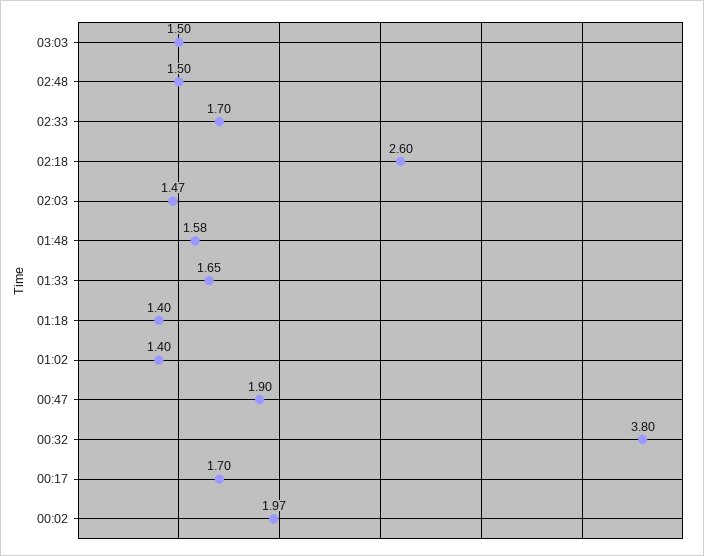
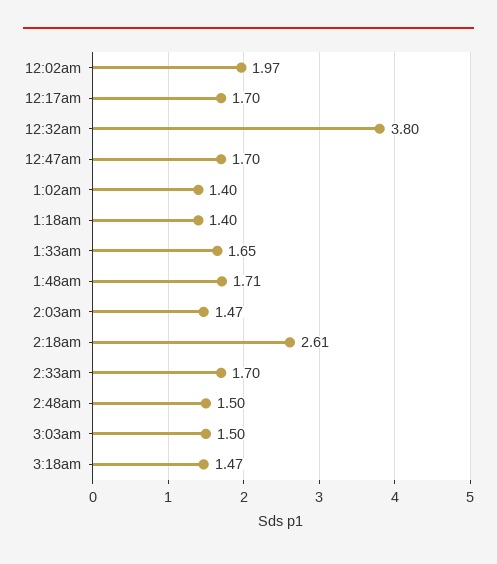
02:18: 2.6 -> 2.61
01:48: 1.58 -> 1.71
00:47: 1.9 -> 1.7
3:18am: none -> 1.47

